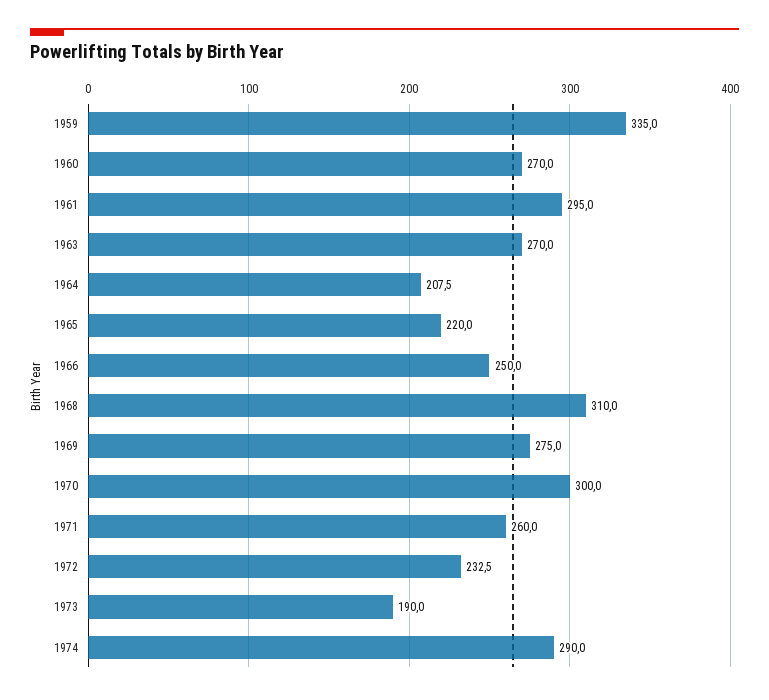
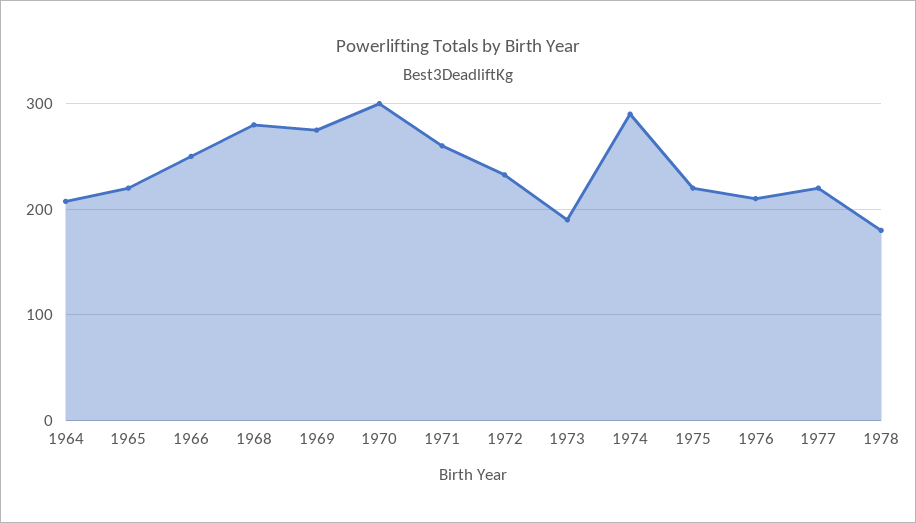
1959: 335 -> none
1960: 270 -> none
1961: 295 -> none
1963: 270 -> none
1968: 310 -> 280
1975: none -> 220
1976: none -> 210
1977: none -> 220
1978: none -> 180

